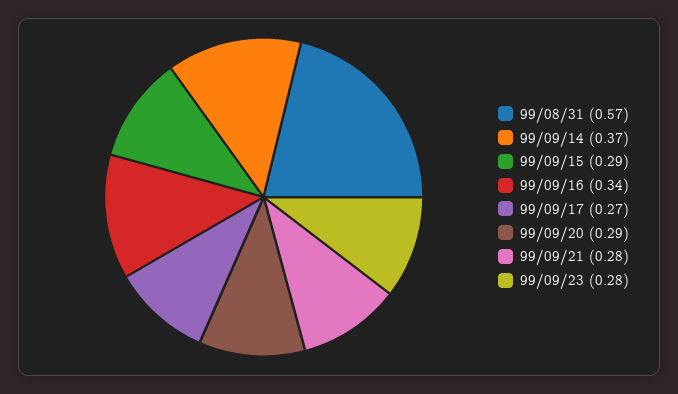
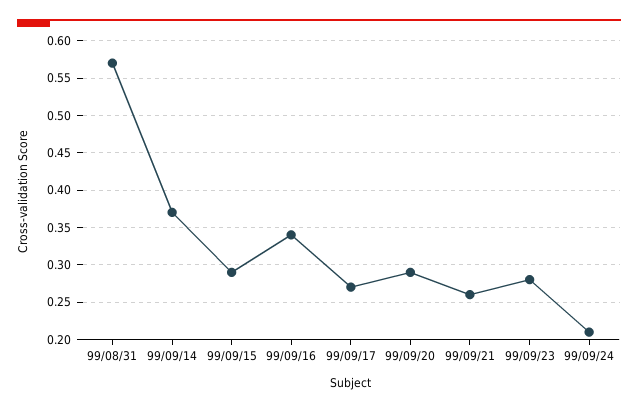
99/09/21: 0.28 -> 0.26
99/09/24: none -> 0.21

